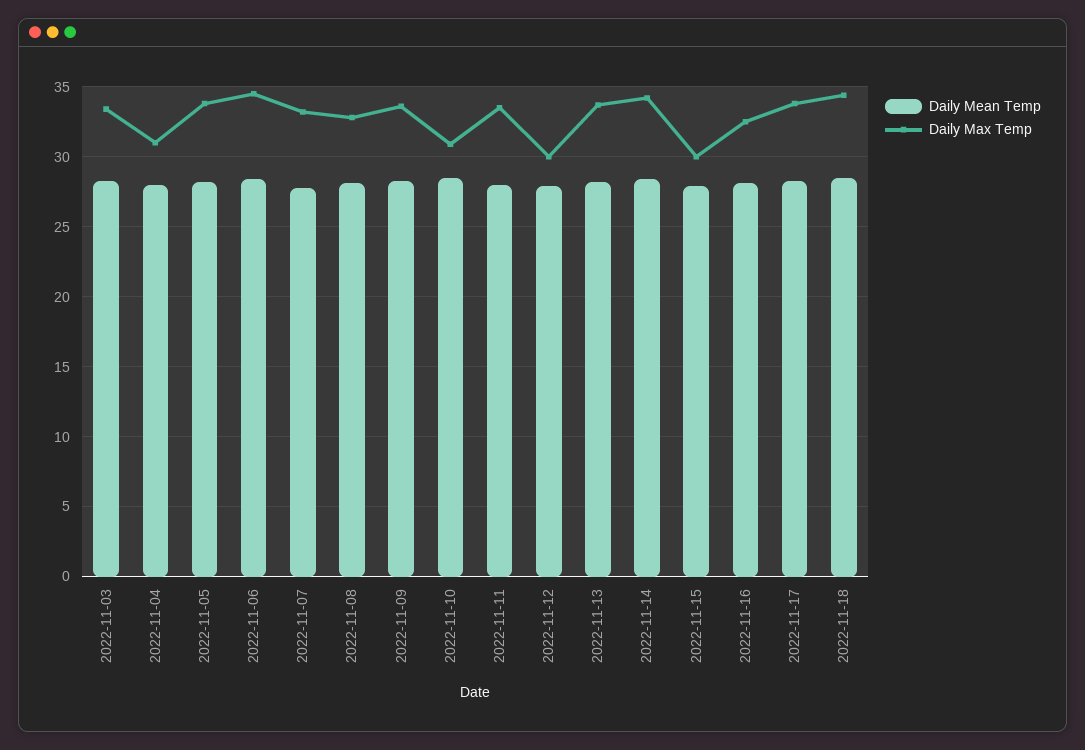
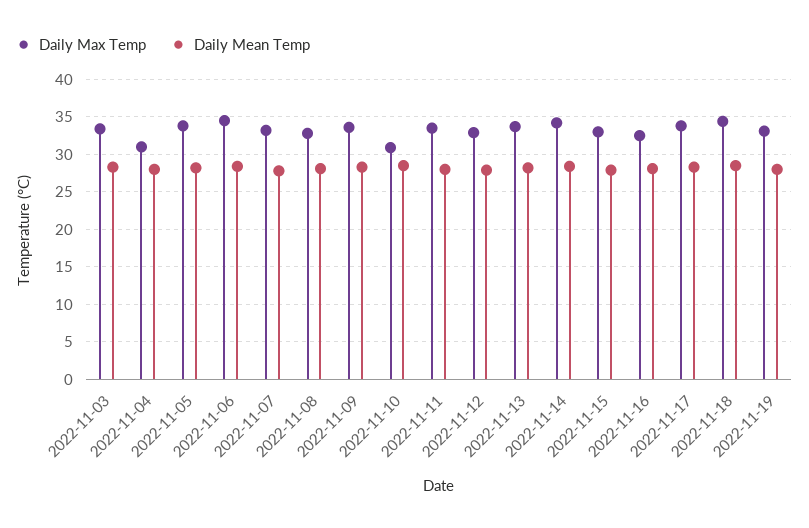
Daily Max Temp, 2022-11-12: 30 -> 33
Daily Max Temp, 2022-11-15: 30 -> 33
Daily Max Temp, 2022-11-19: none -> 33
Daily Mean Temp, 2022-11-19: none -> 28

